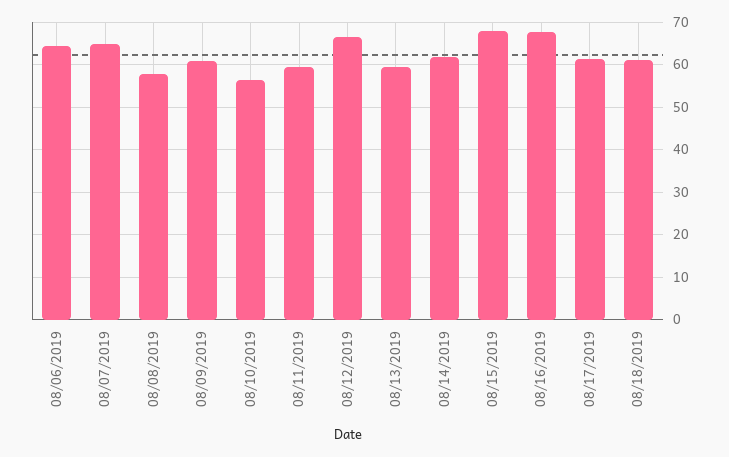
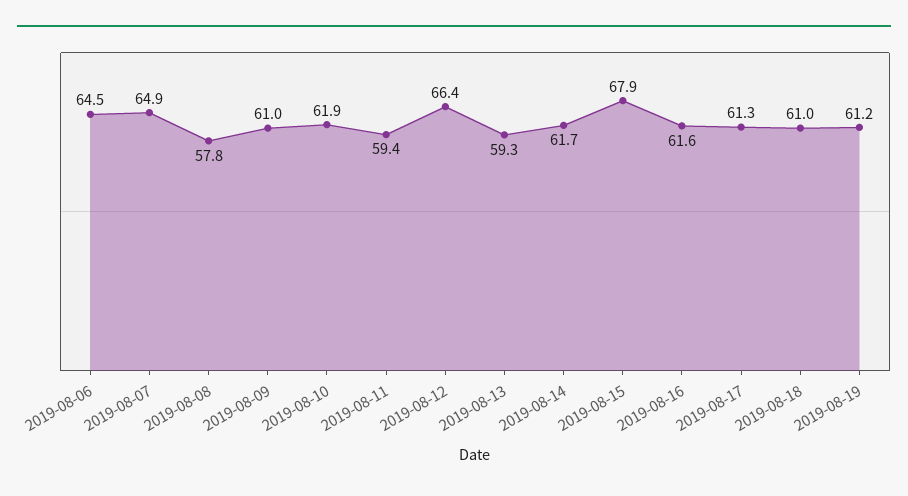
08/10/2019: 56 -> 61.9
08/16/2019: 68 -> 61.6
2019-08-19: none -> 61.2

